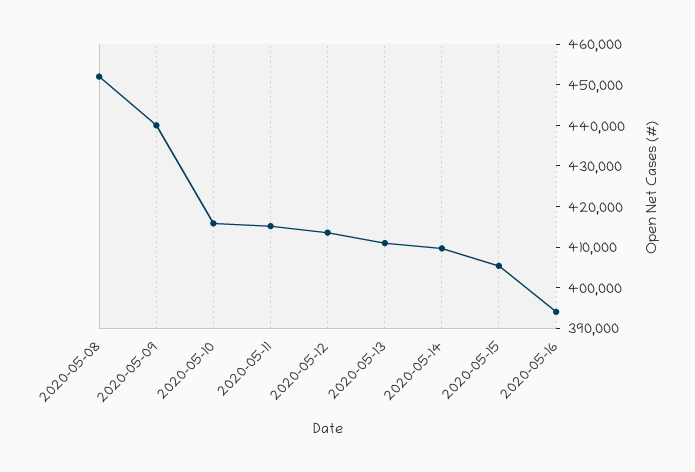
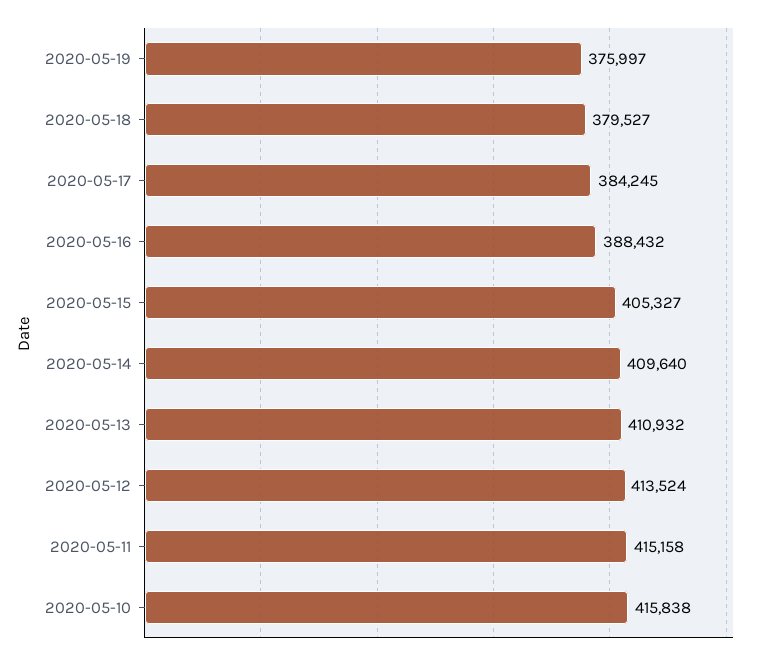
2020-05-08: 452000 -> none
2020-05-09: 440000 -> none
2020-05-16: 394000 -> 388432
2020-05-19: none -> 375997
2020-05-18: none -> 379527
2020-05-17: none -> 384245

